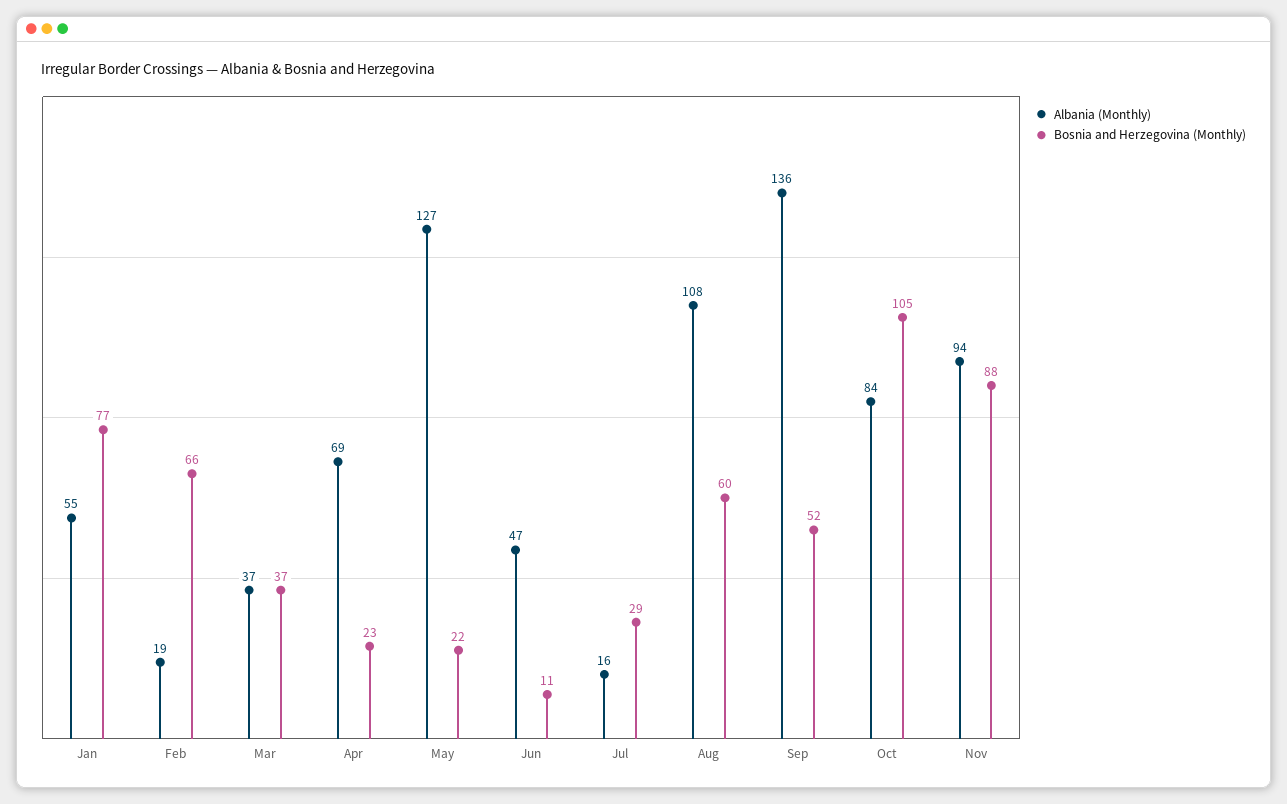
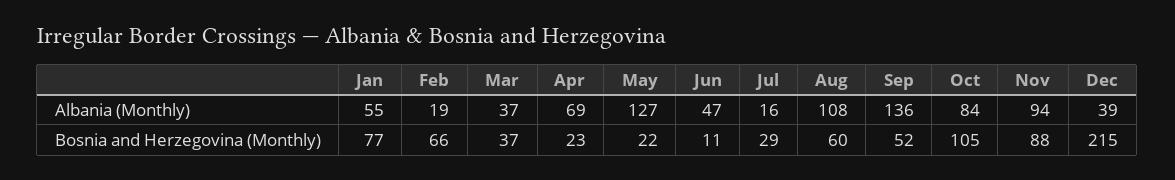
Albania (Monthly), Dec: none -> 39
Bosnia and Herzegovina (Monthly), Dec: none -> 215

